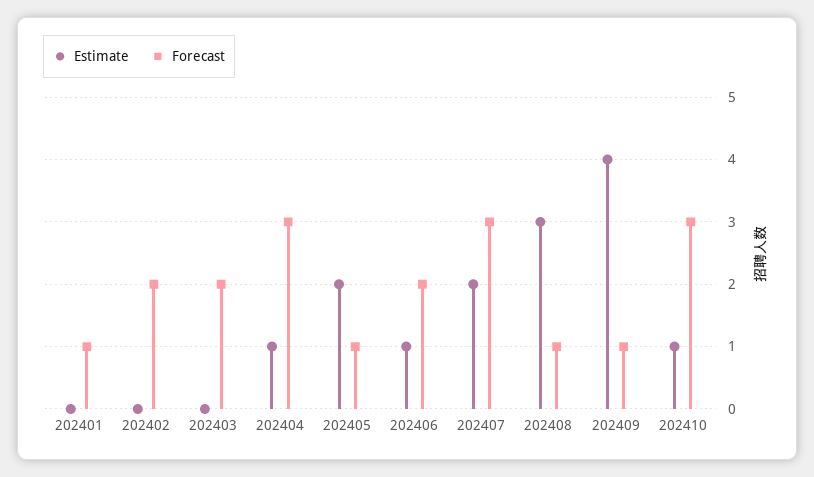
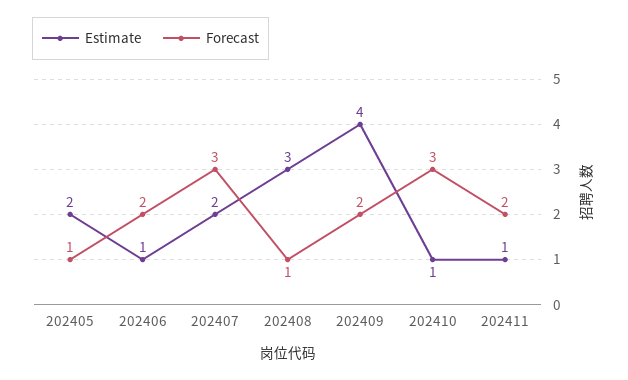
Estimate, 202401: 0 -> none
Forecast, 202401: 1 -> none
Estimate, 202402: 0 -> none
Forecast, 202402: 2 -> none
Estimate, 202403: 0 -> none
Forecast, 202403: 2 -> none
Estimate, 202404: 1 -> none
Forecast, 202404: 3 -> none
Forecast, 202409: 1 -> 2
Estimate, 202411: none -> 1
Forecast, 202411: none -> 2

